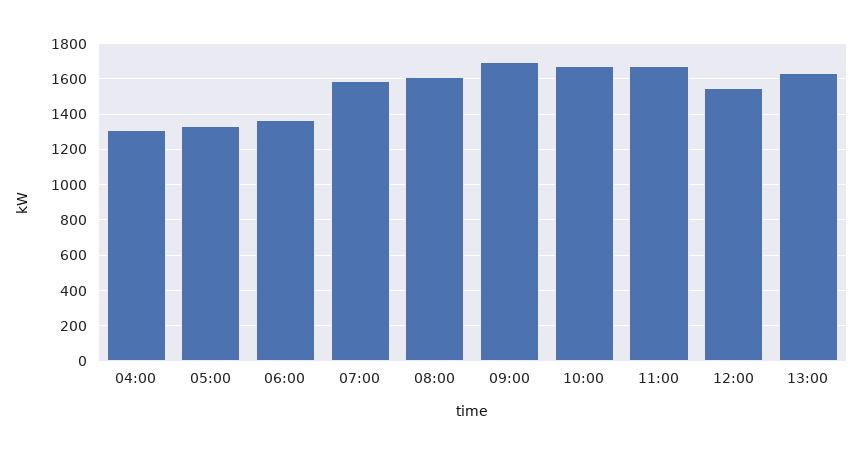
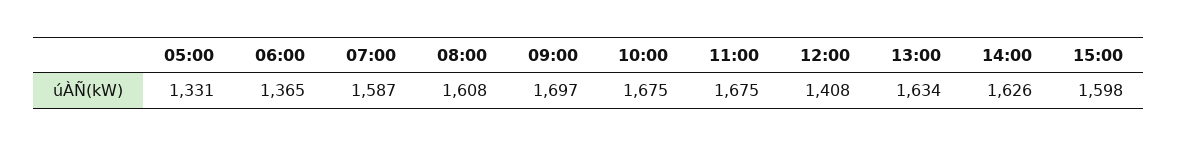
04:00: 1300 -> none
12:00: 1550 -> 1408
14:00: none -> 1626
15:00: none -> 1598

